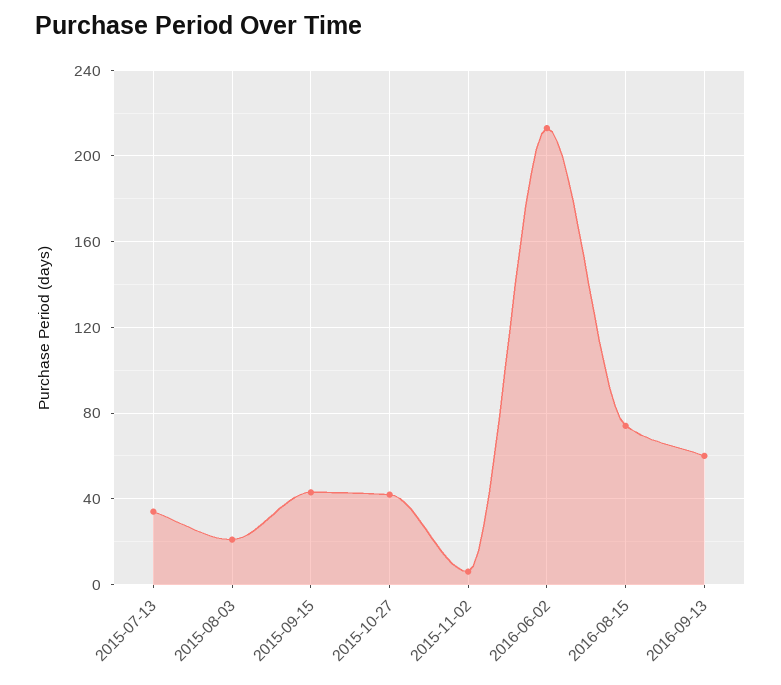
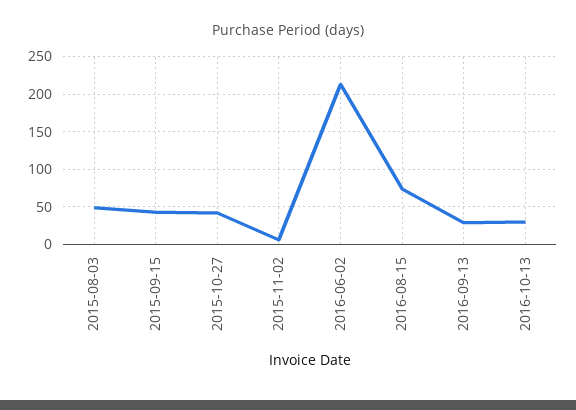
2015-07-13: 35 -> none
2015-08-03: 20 -> 50
2016-09-13: 60 -> 30
2016-10-13: none -> 30

